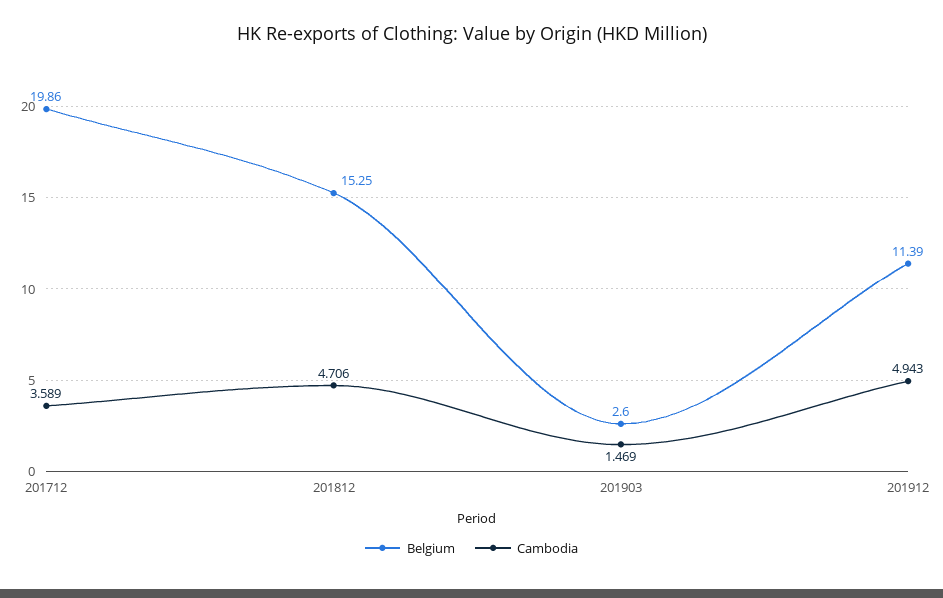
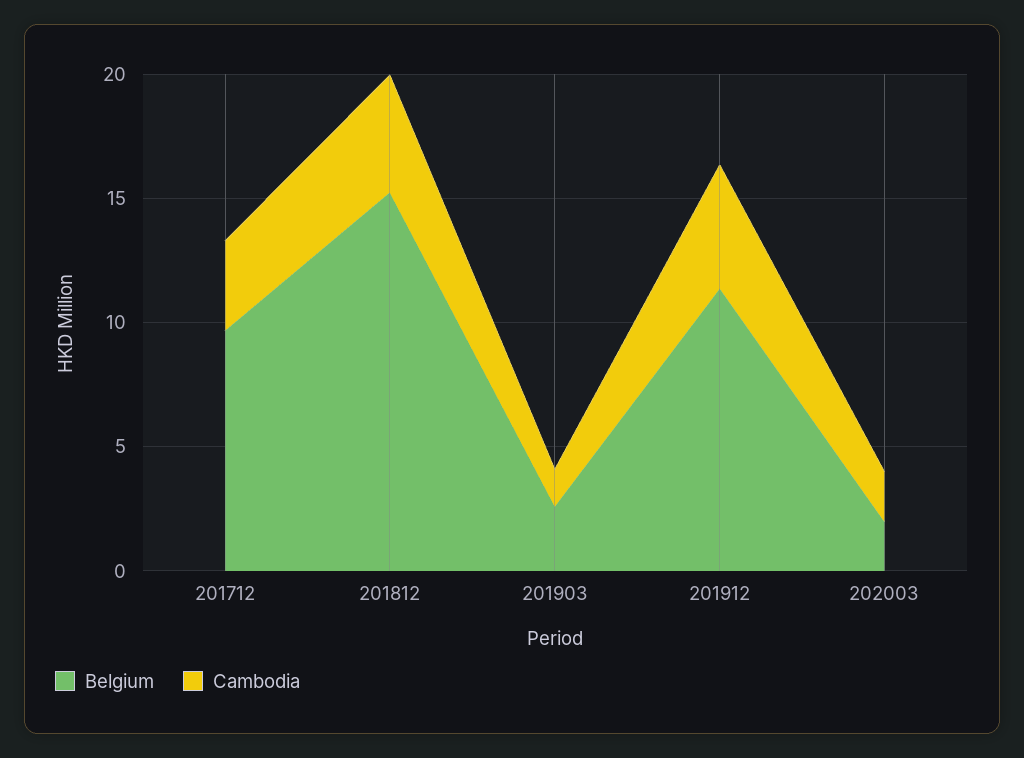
Belgium, 201712: 19.86 -> 10
Belgium, 202003: none -> 2
Cambodia, 202003: none -> 2

